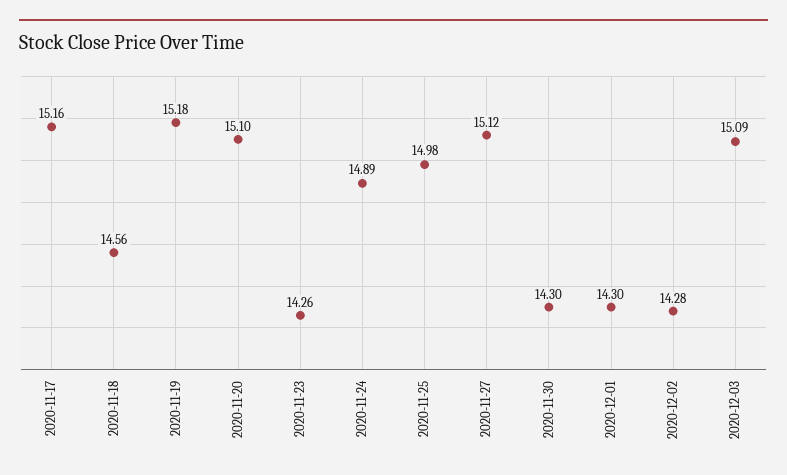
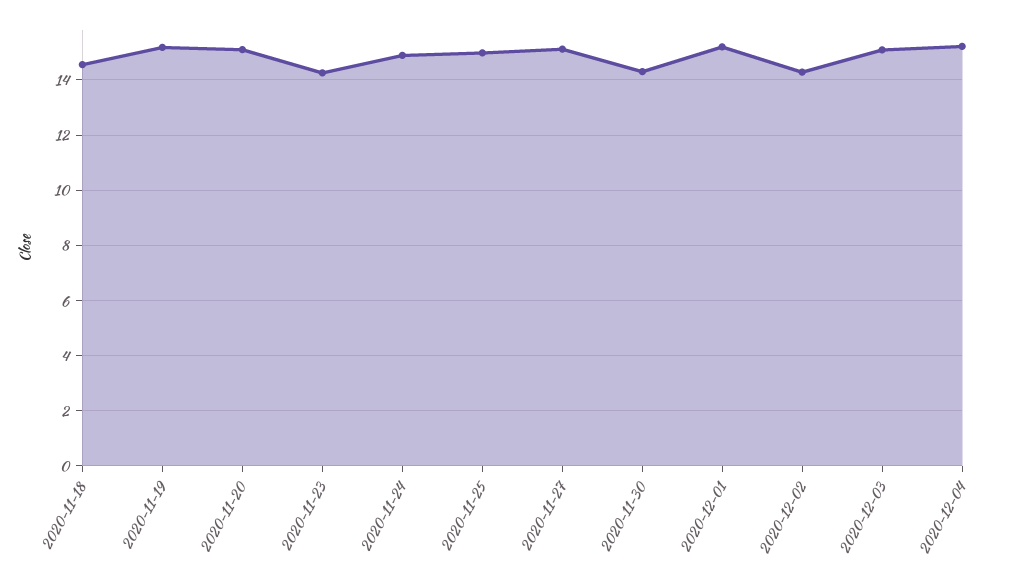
2020-11-17: 15.16 -> none
2020-12-01: 14.3 -> 15.25
2020-12-04: none -> 15.25

